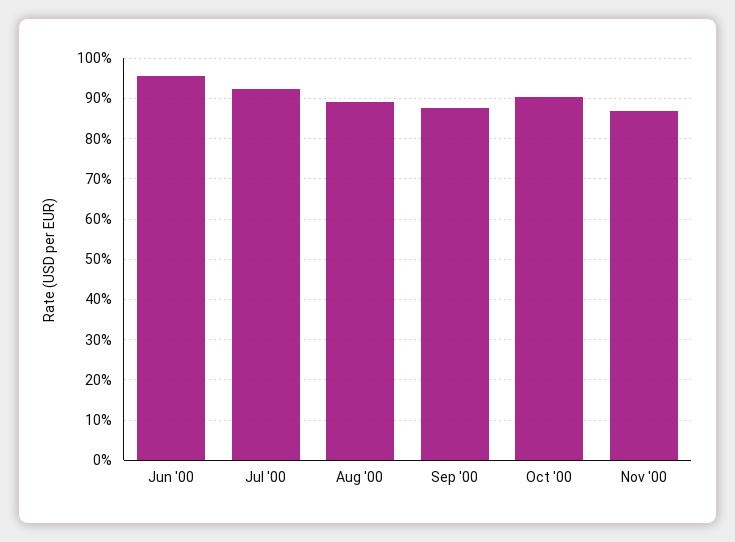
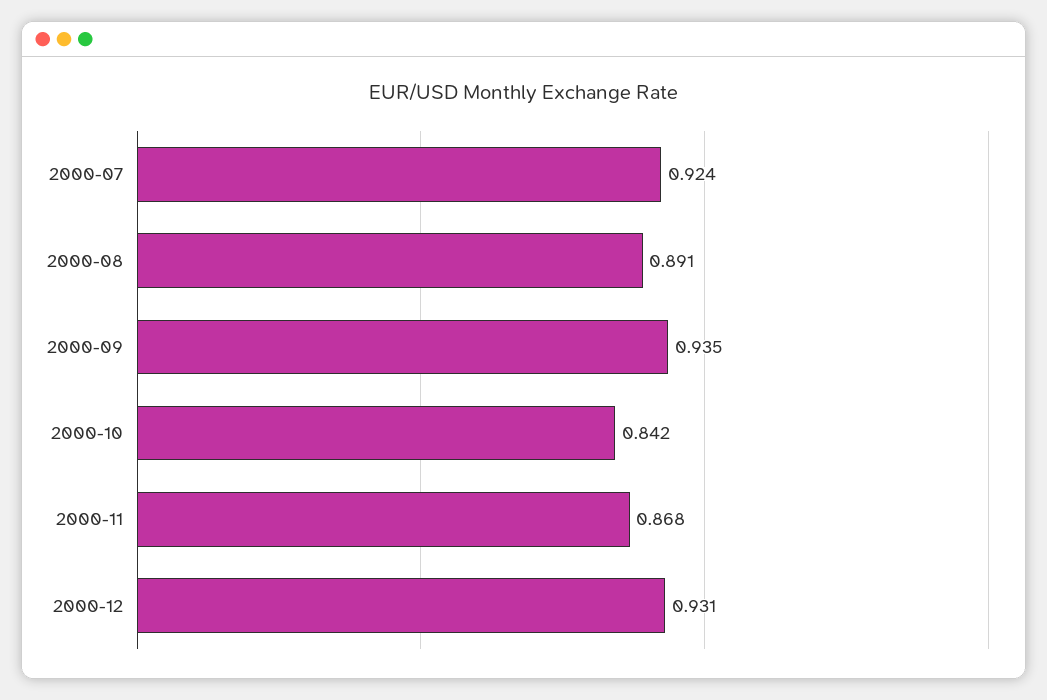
Jun '00: 0.96 -> none
Sep '00: 0.88 -> 0.935
Oct '00: 0.9 -> 0.842
2000-12: none -> 0.931

